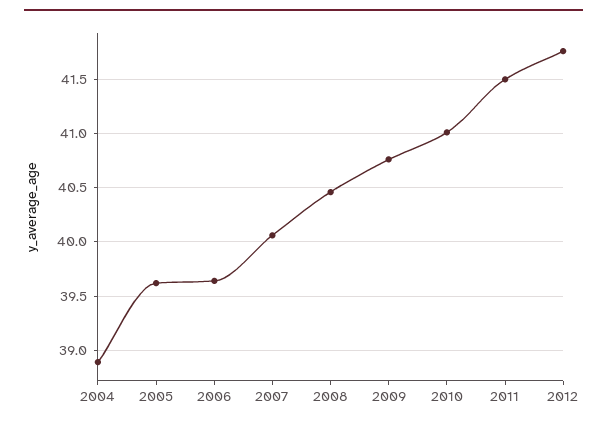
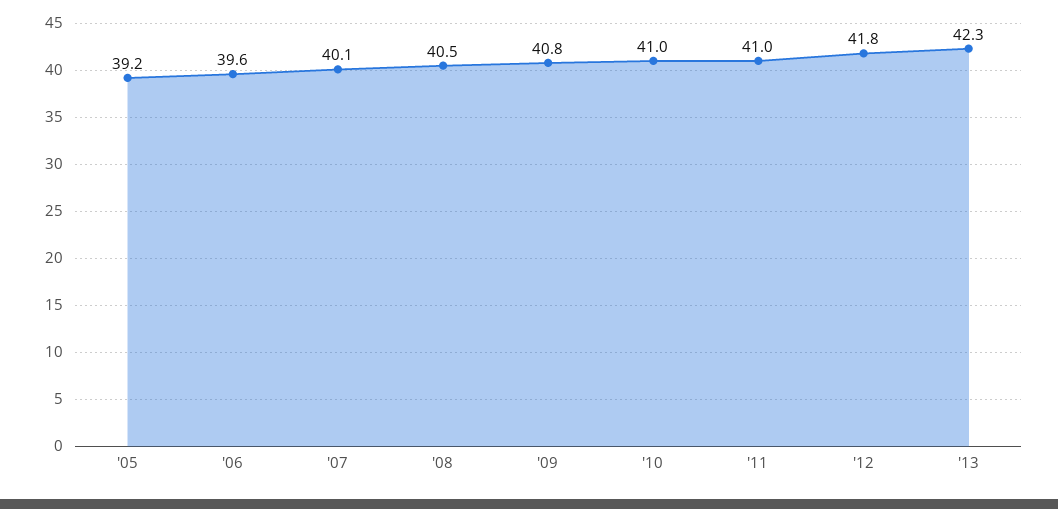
2004: 38.9 -> none
2005: 39.6 -> 39.2
2011: 41.5 -> 41
'13: none -> 42.3

